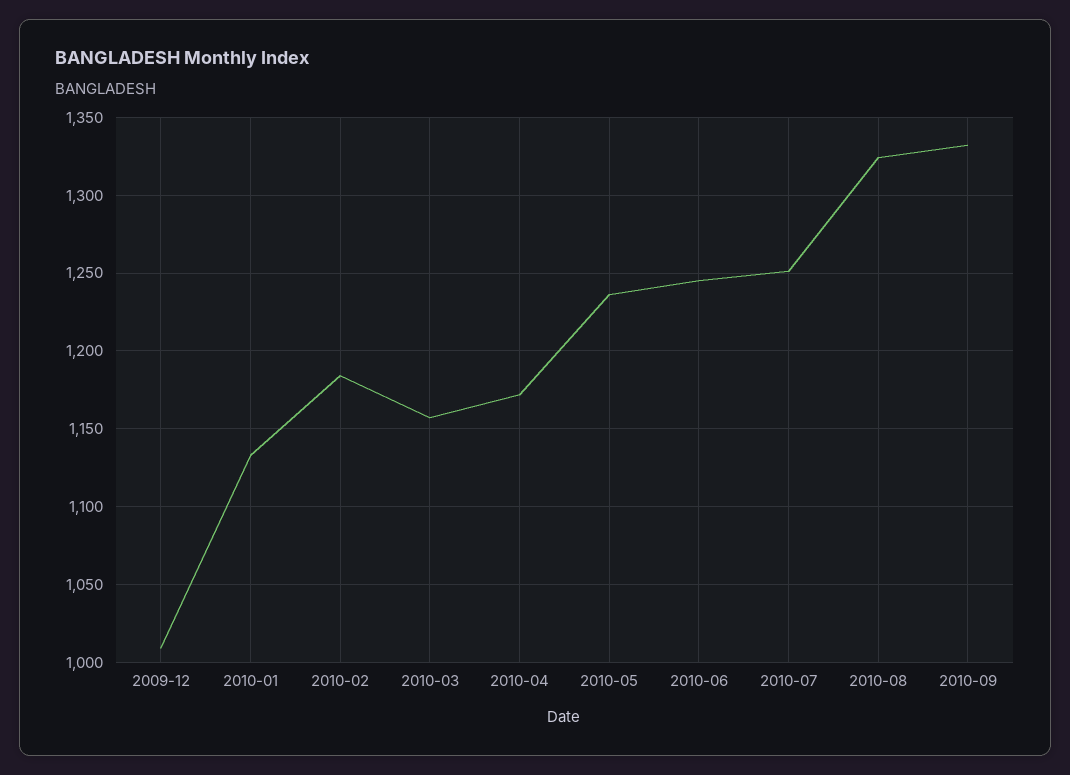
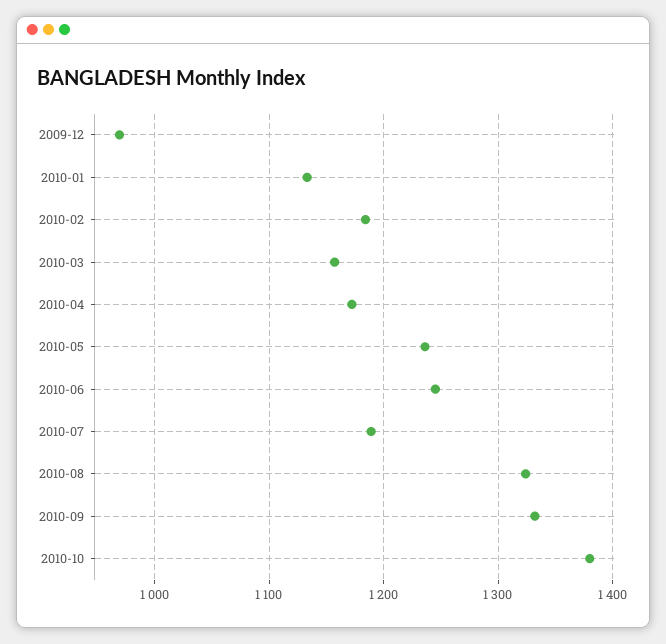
2009-12: 1010 -> 970
2010-07: 1250 -> 1190
2010-10: none -> 1380

